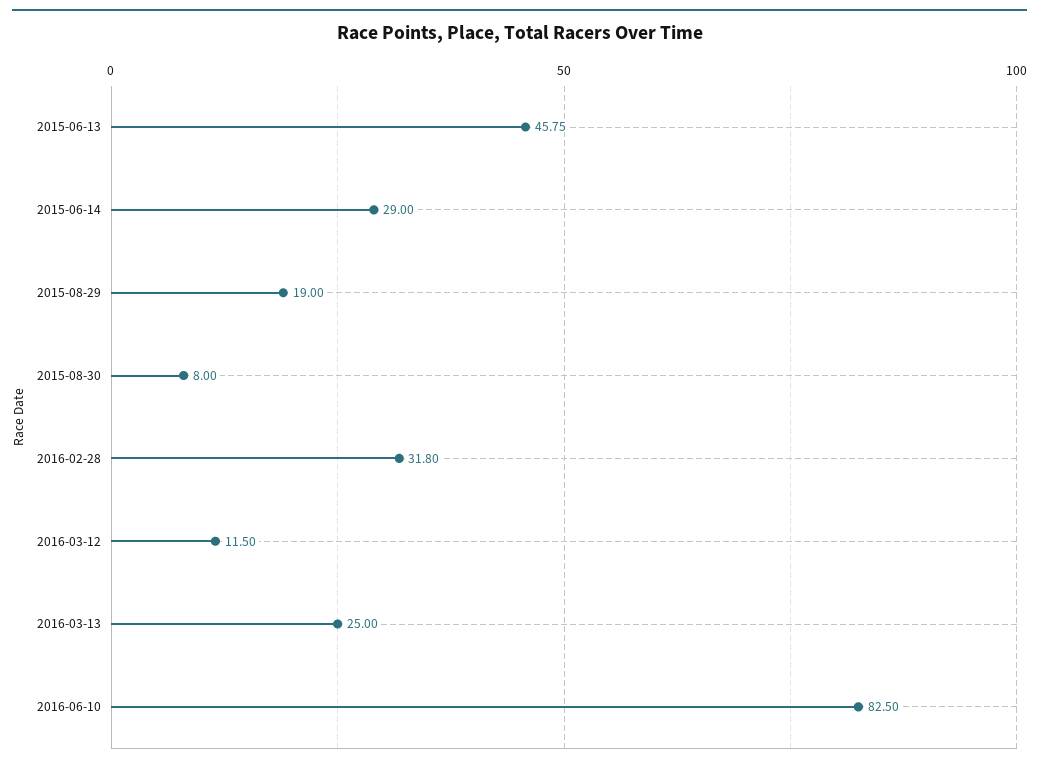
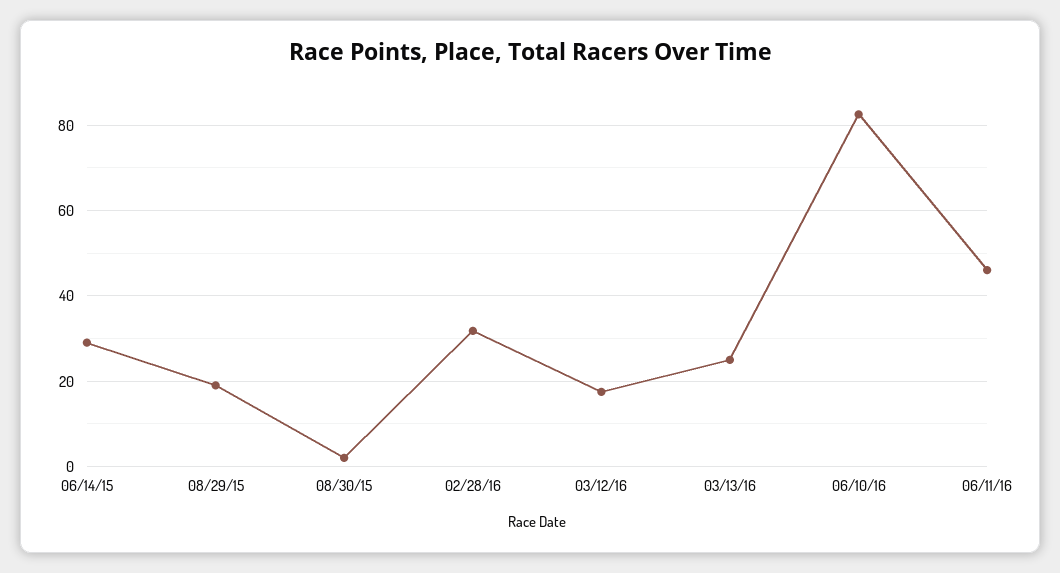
2015-06-13: 45.75 -> none
2015-08-30: 8 -> 2
2016-03-12: 11.5 -> 18
06/11/16: none -> 46

